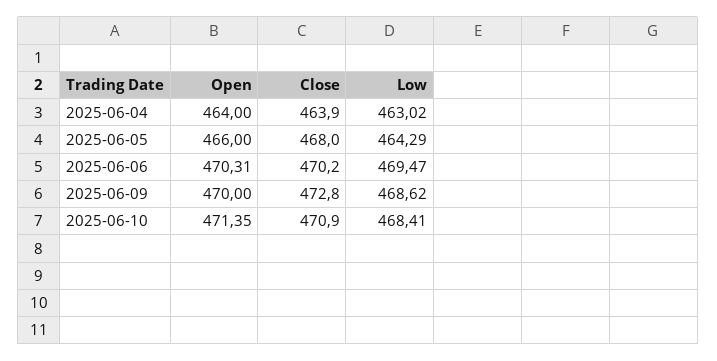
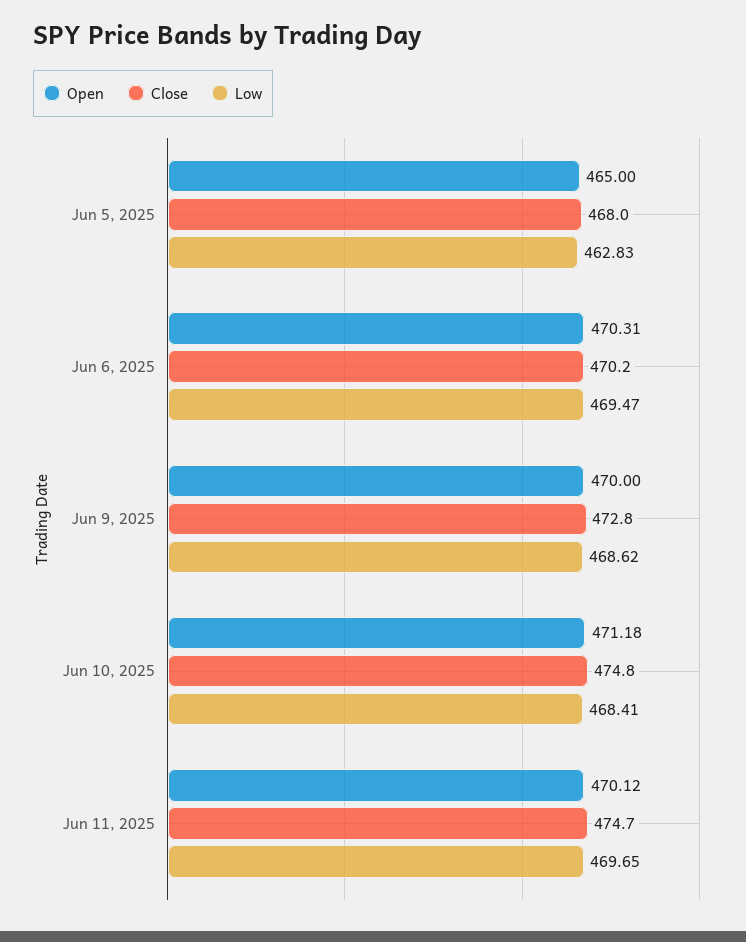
Open, 2025-06-04: 464 -> none
Close, 2025-06-04: 463.9 -> none
Low, 2025-06-04: 463.02 -> none
Open, 2025-06-05: 466 -> 465
Low, 2025-06-05: 464.29 -> 462.83
Open, 2025-06-10: 471.35 -> 471.18
Close, 2025-06-10: 470.9 -> 474.8
Open, Jun 11, 2025: none -> 470.12
Close, Jun 11, 2025: none -> 474.7
Low, Jun 11, 2025: none -> 469.65

